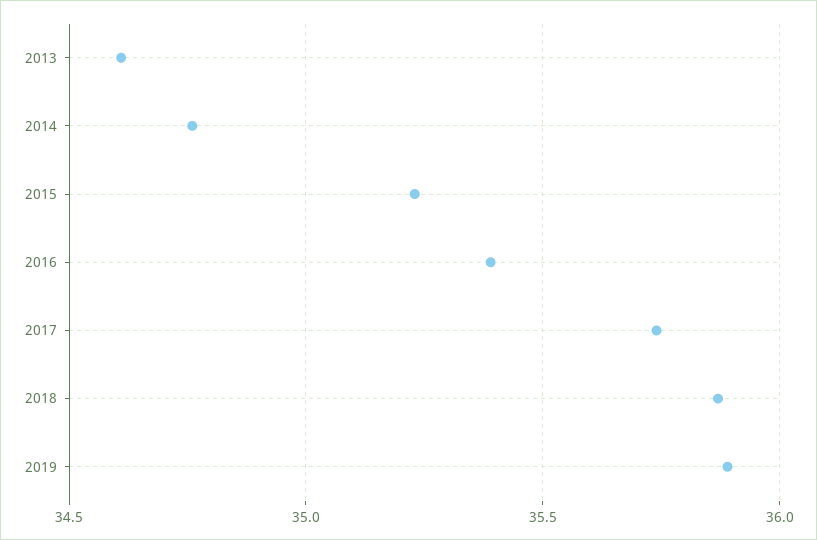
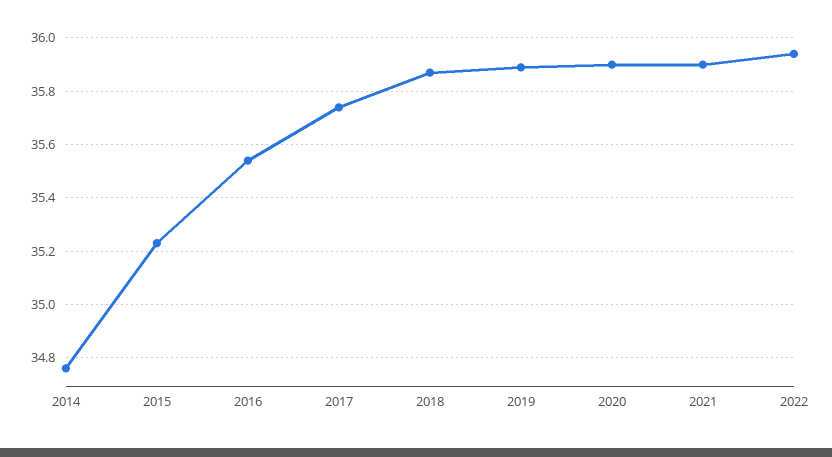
2013: 34.6 -> none
2016: 35.4 -> 35.55
2020: none -> 35.9
2021: none -> 35.9
2022: none -> 35.95

